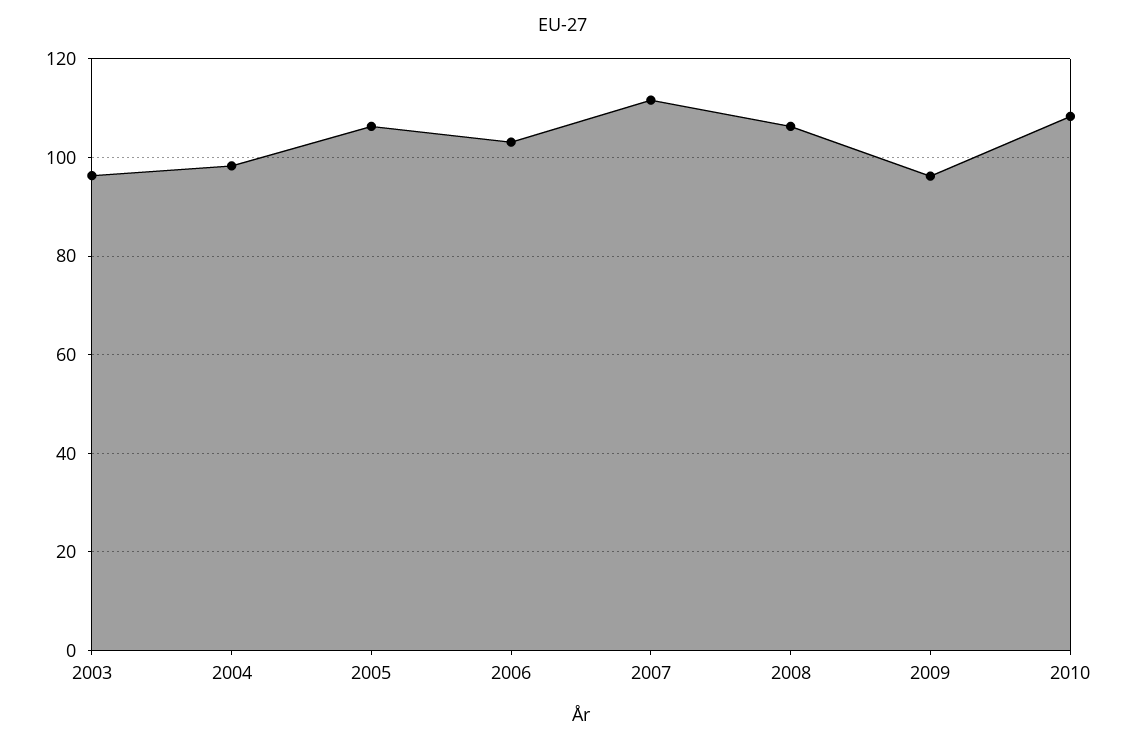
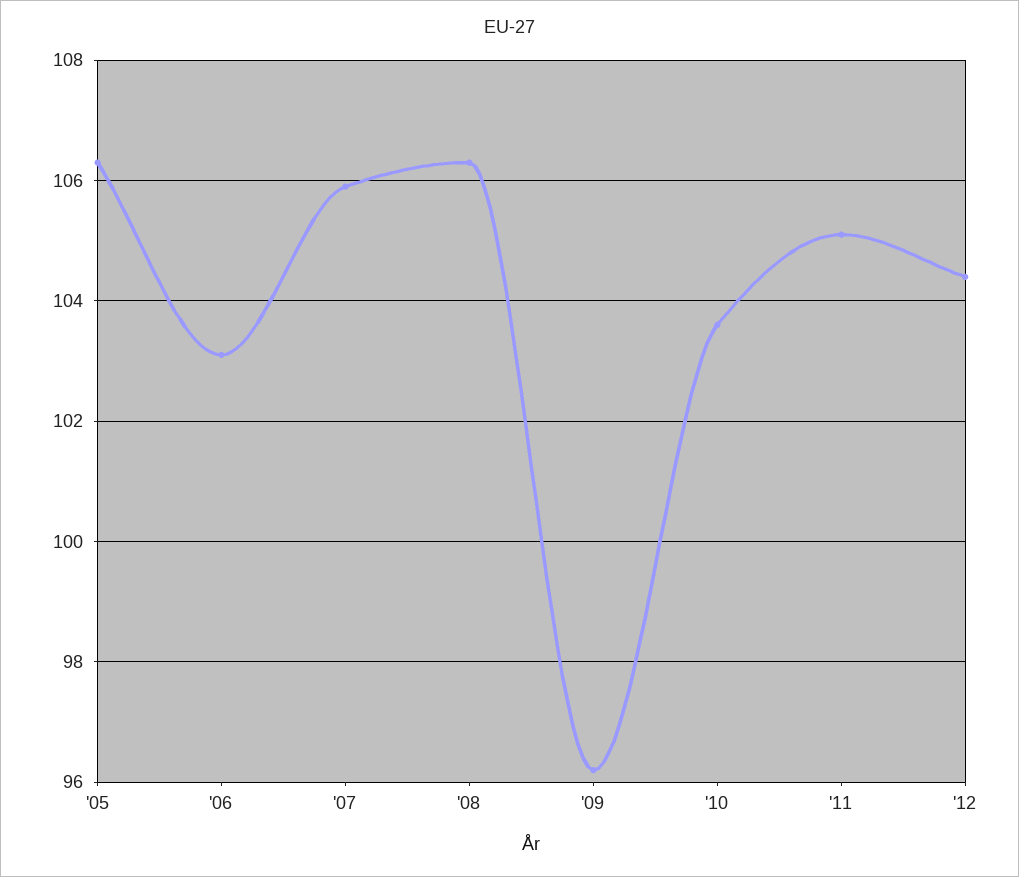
2003: 96 -> none
2004: 98 -> none
2007: 112 -> 106
2010: 108 -> 103.5
'11: none -> 105
'12: none -> 104.5

